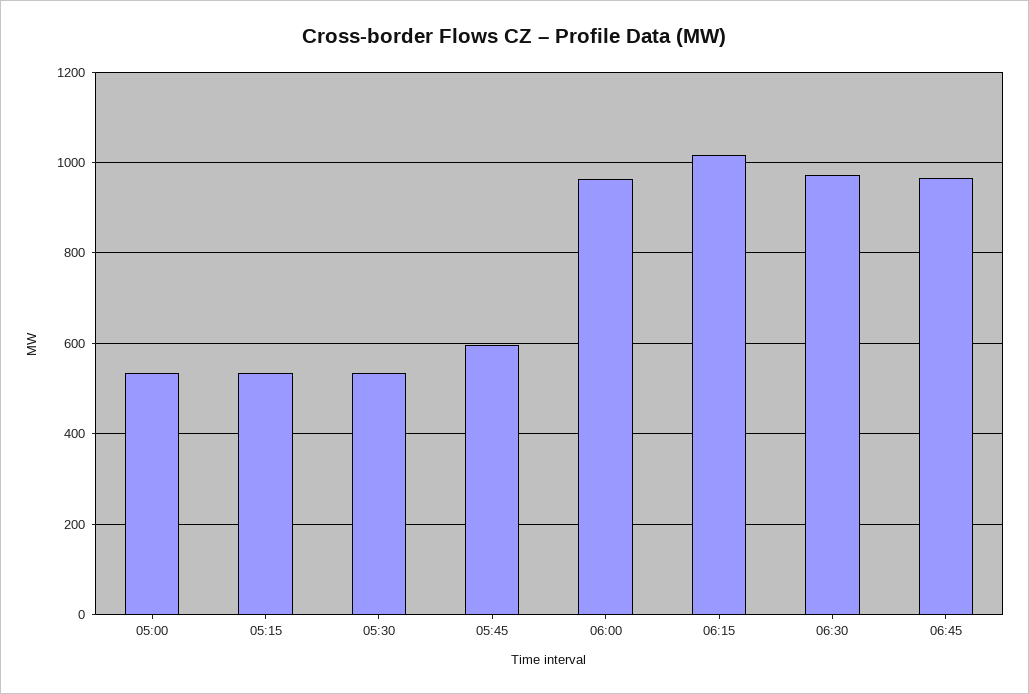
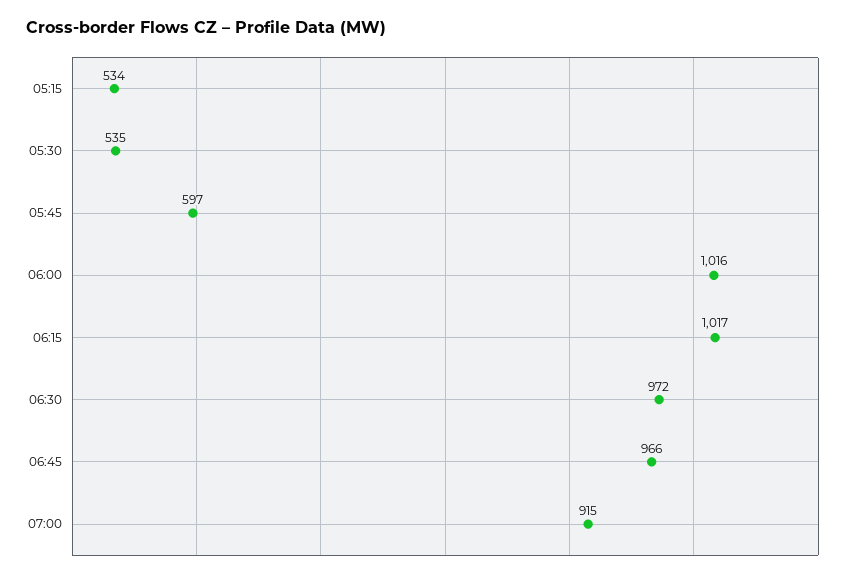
05:00: 540 -> none
06:00: 960 -> 1016
07:00: none -> 915

